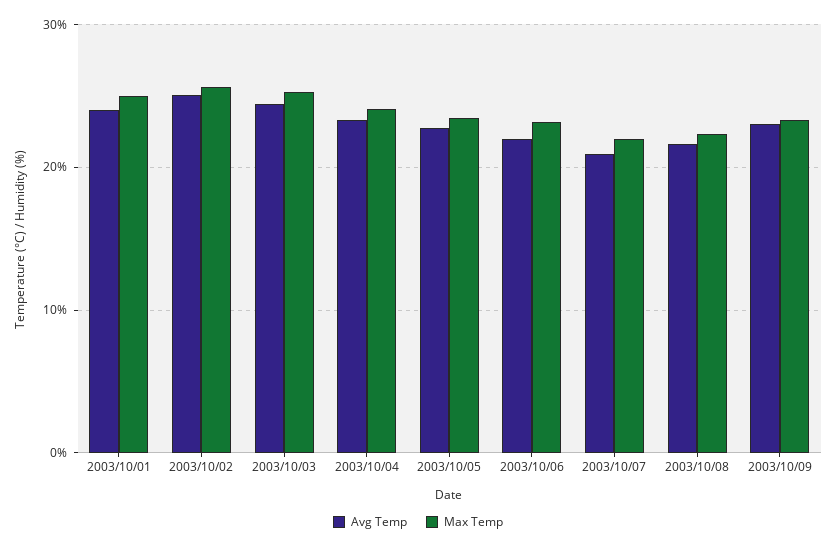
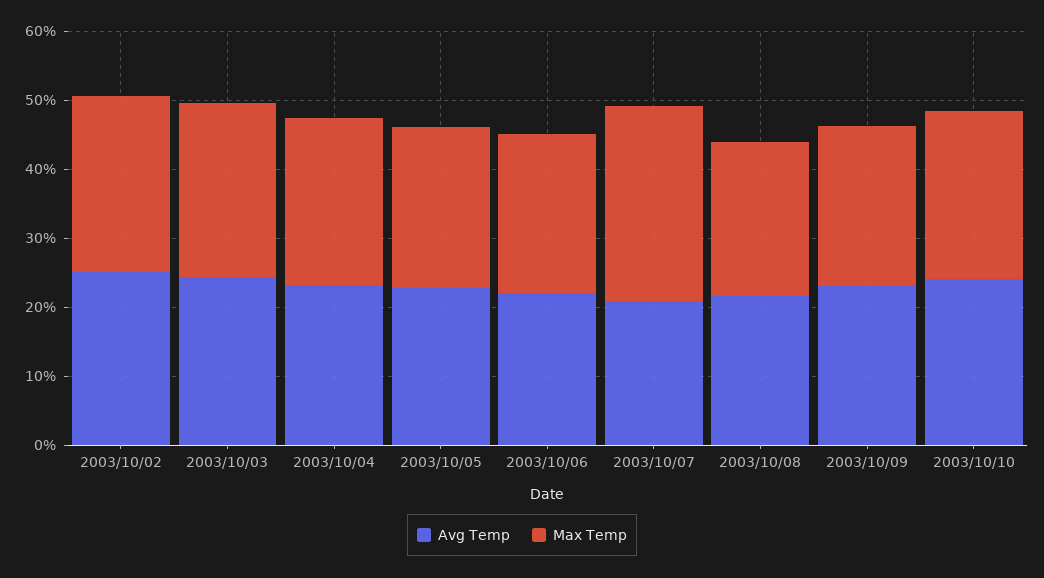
Avg Temp, 2003/10/01: 24 -> none
Max Temp, 2003/10/01: 25 -> none
Max Temp, 2003/10/07: 22 -> 28
Avg Temp, 2003/10/10: none -> 24
Max Temp, 2003/10/10: none -> 24

